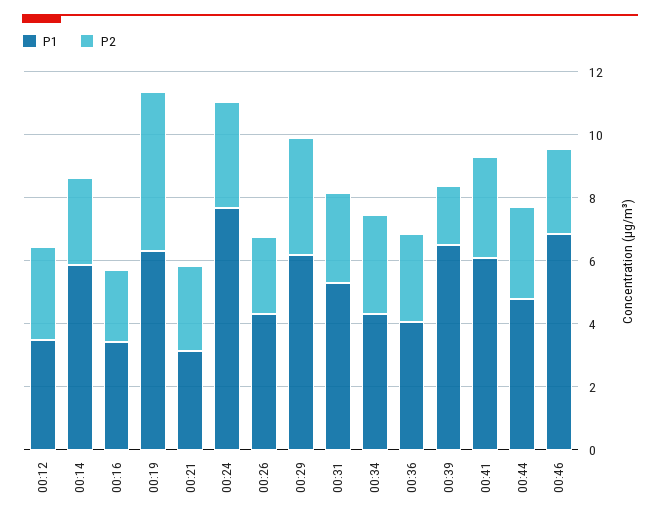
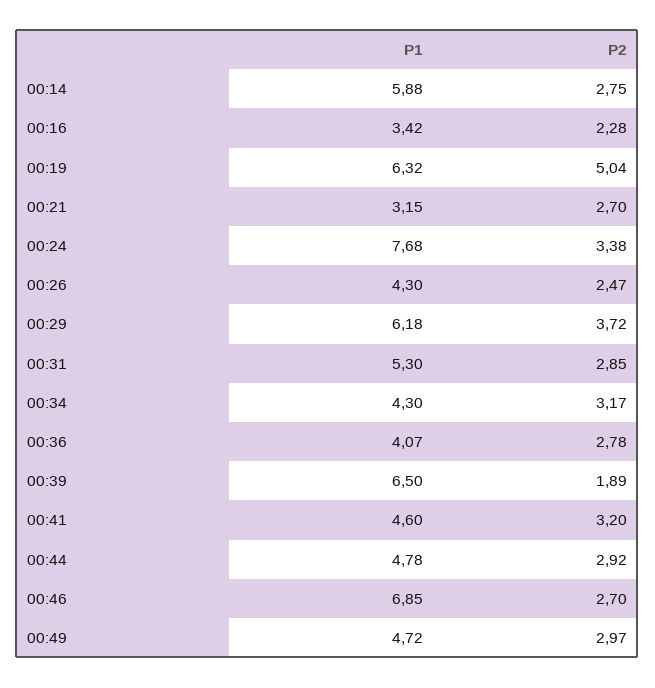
P1, 00:12: 3.5 -> none
P2, 00:12: 3 -> none
P1, 00:41: 6 -> 4.6
P1, 00:49: none -> 4.72
P2, 00:49: none -> 2.97

